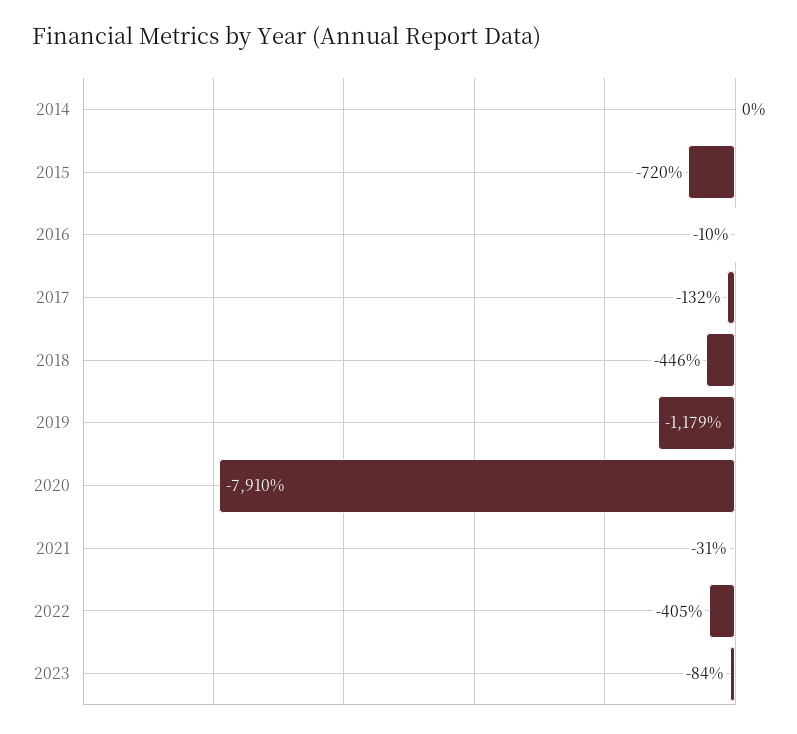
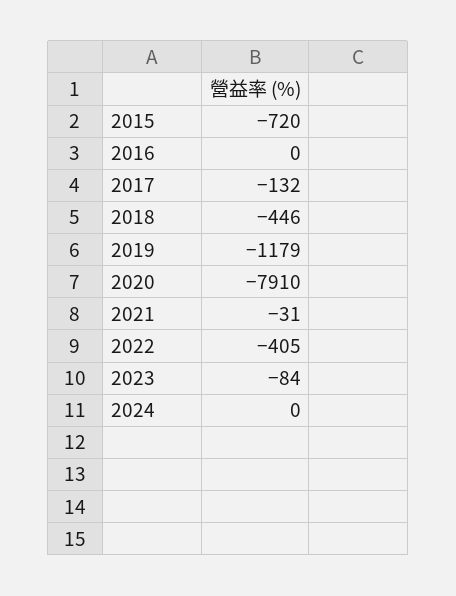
2014: 0 -> none
2016: -10 -> 0
2024: none -> 0

